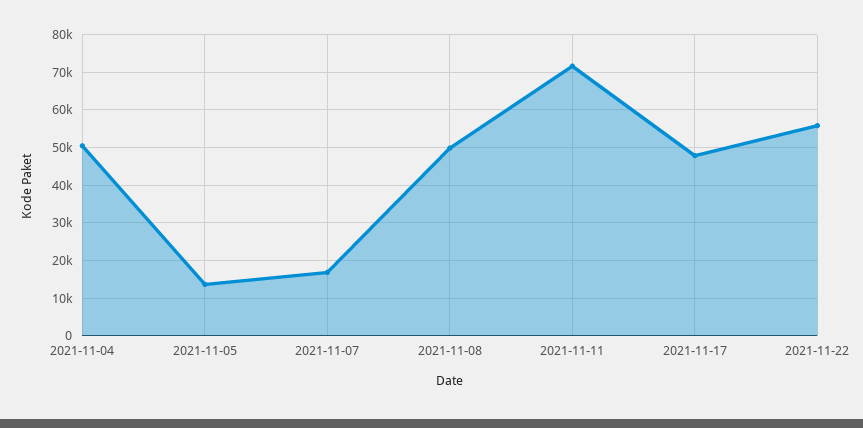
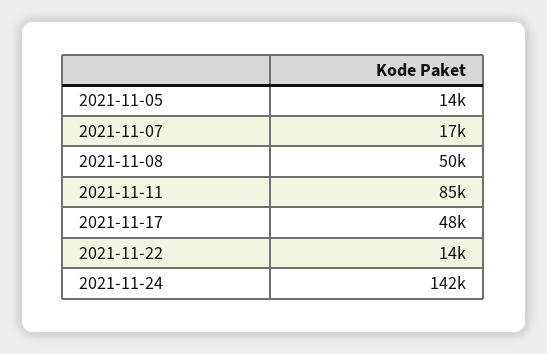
2021-11-04: 50000 -> none
2021-11-11: 72000 -> 85000
2021-11-22: 56000 -> 14000
2021-11-24: none -> 142000

